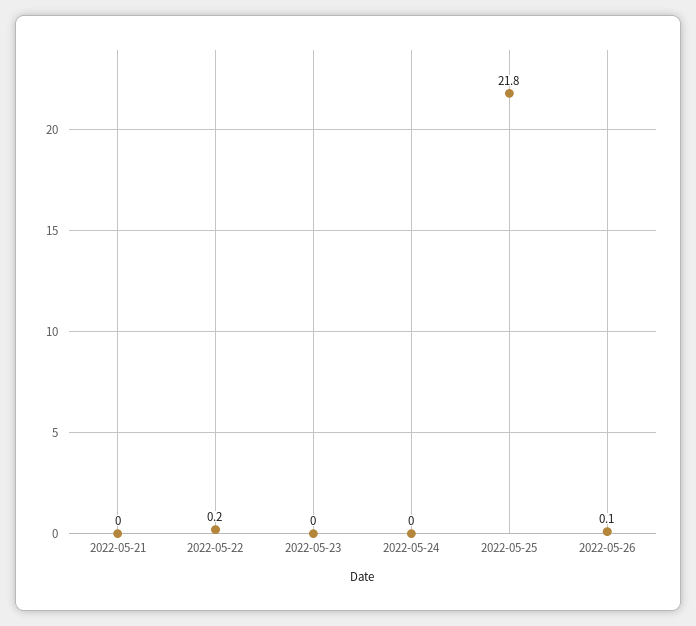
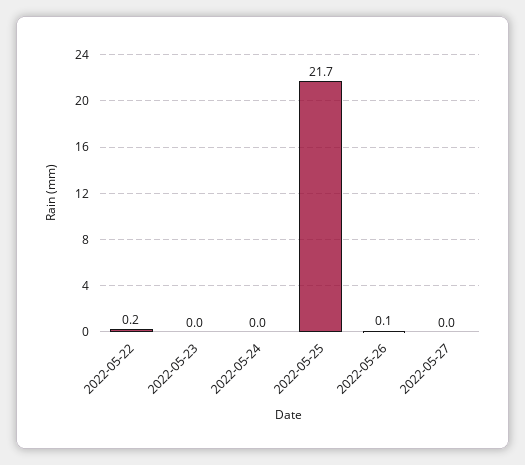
2022-05-21: 0 -> none
2022-05-25: 21.8 -> 21.7
2022-05-27: none -> 0

